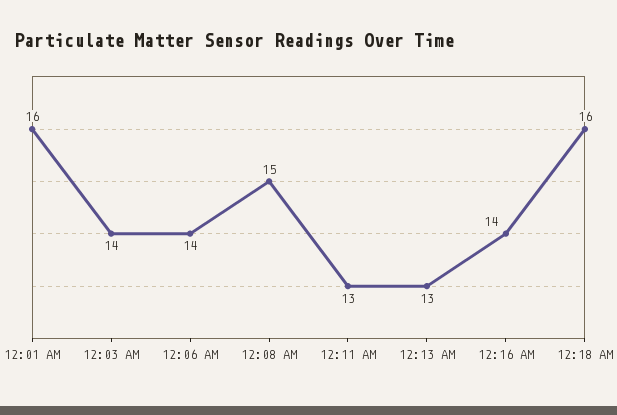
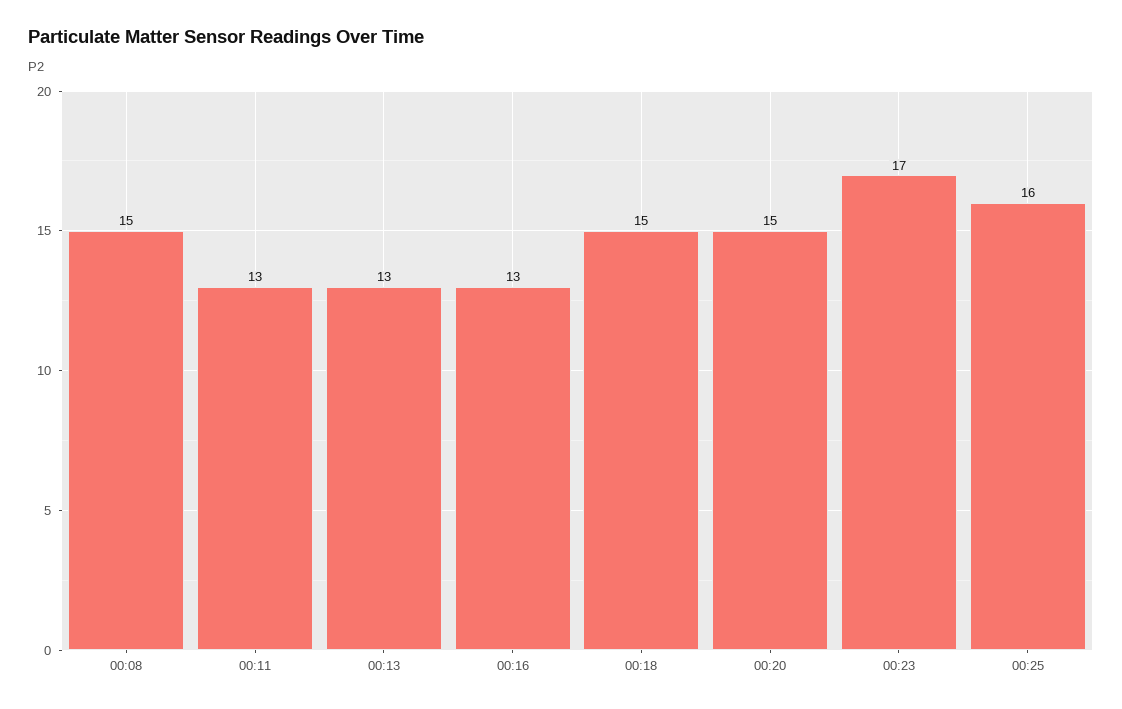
12:01 AM: 16 -> none
12:03 AM: 14 -> none
12:06 AM: 14 -> none
12:16 AM: 14 -> 13
12:18 AM: 16 -> 15
00:20: none -> 15
00:23: none -> 17
00:25: none -> 16

